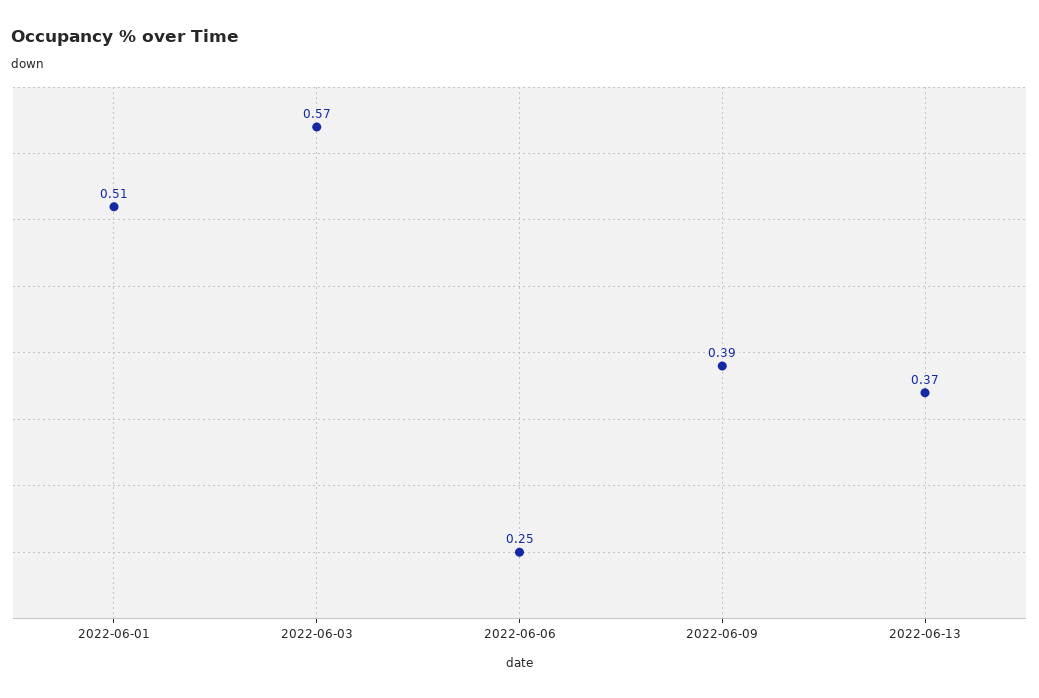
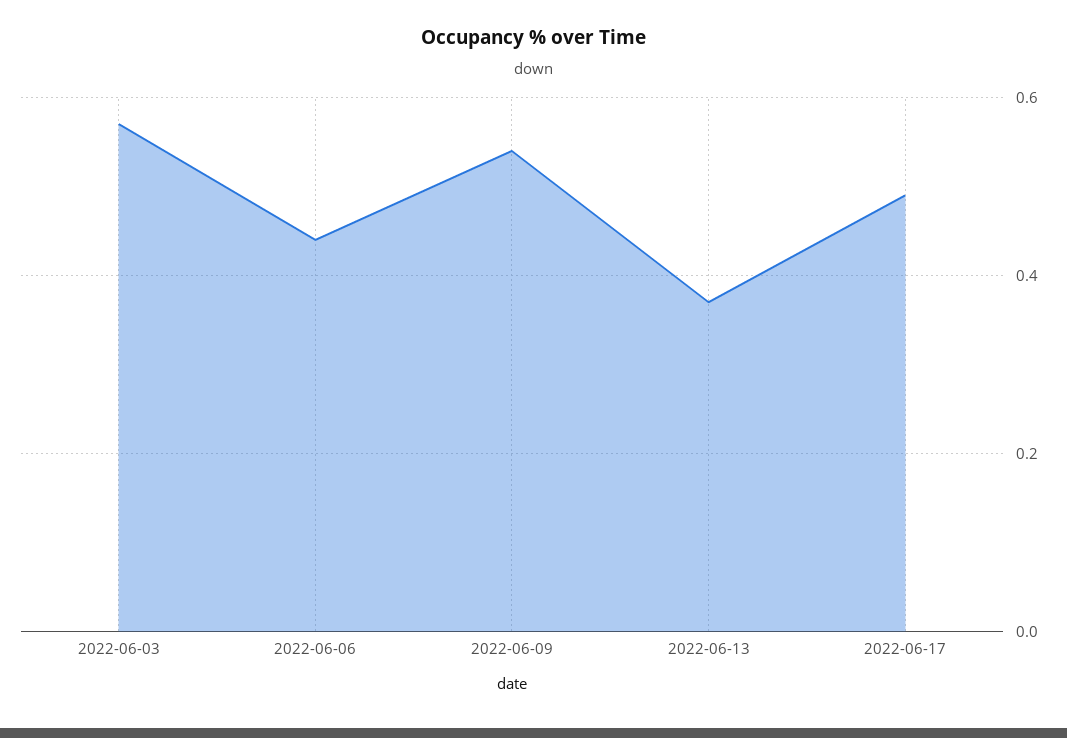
2022-06-01: 0.51 -> none
2022-06-06: 0.25 -> 0.45
2022-06-09: 0.39 -> 0.55
2022-06-17: none -> 0.5

